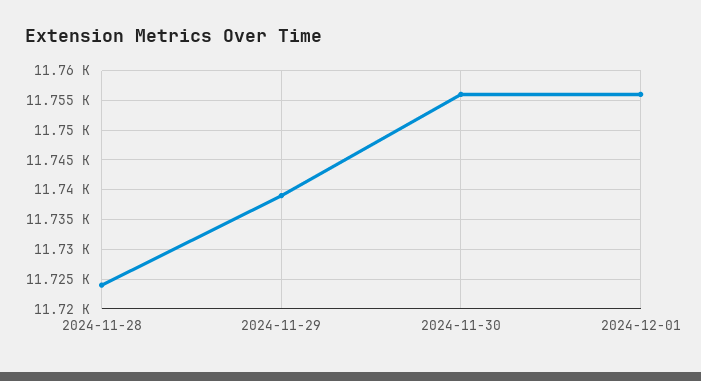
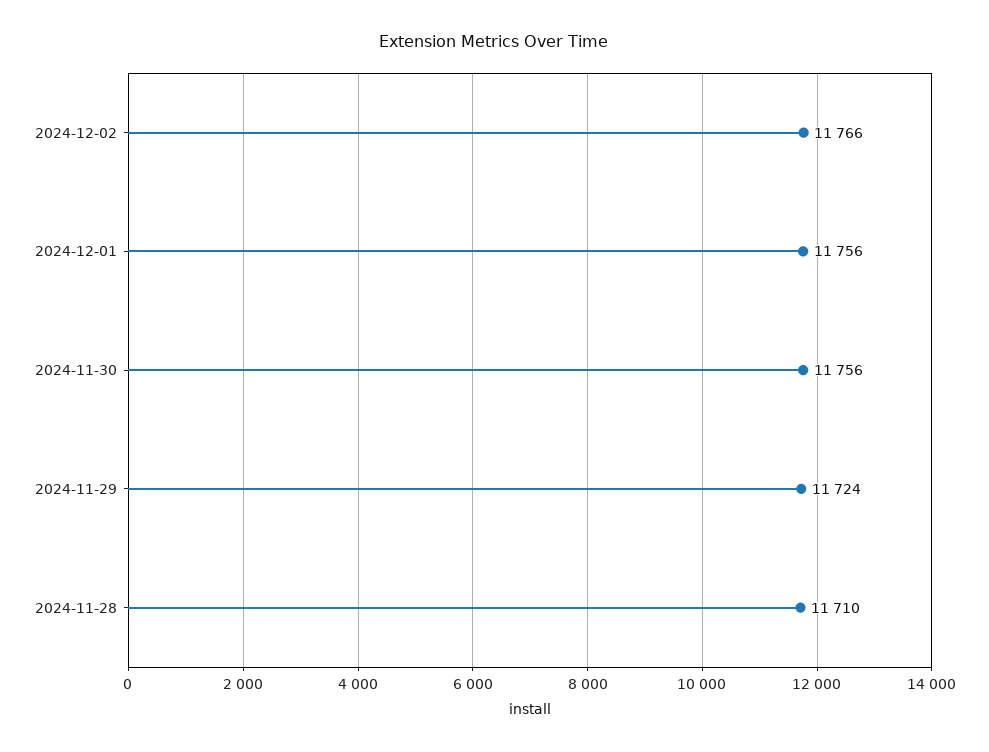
2024-11-28: 11725 -> 11710
2024-11-29: 11740 -> 11724
2024-12-02: none -> 11766

